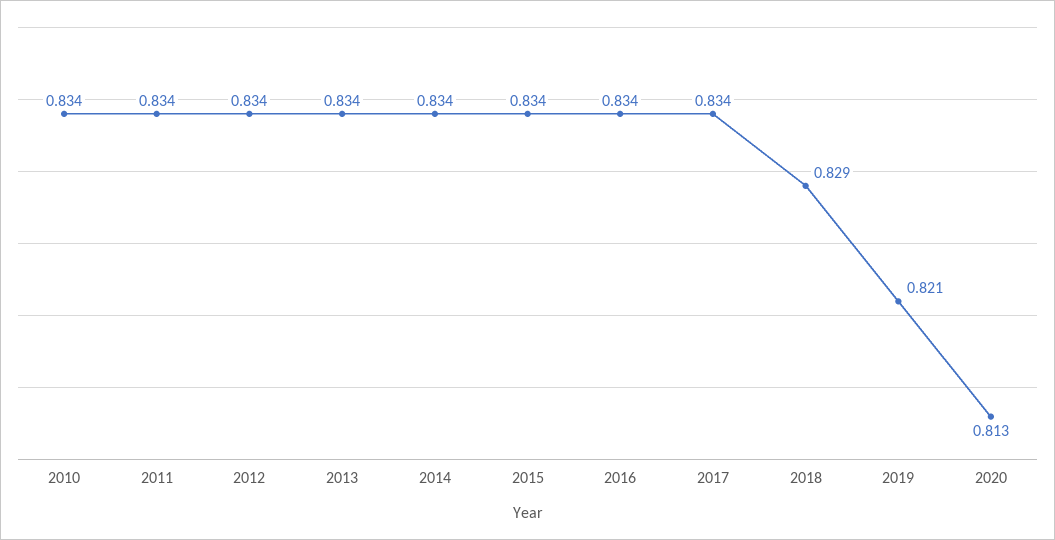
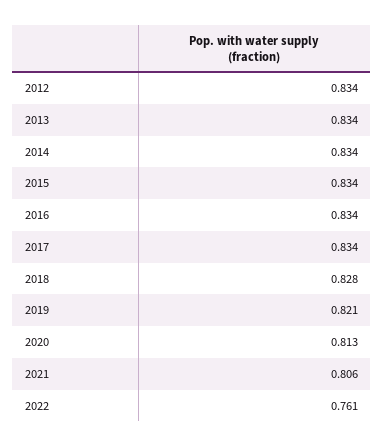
2010: 0.834 -> none
2011: 0.834 -> none
2018: 0.829 -> 0.828
2021: none -> 0.806
2022: none -> 0.761

